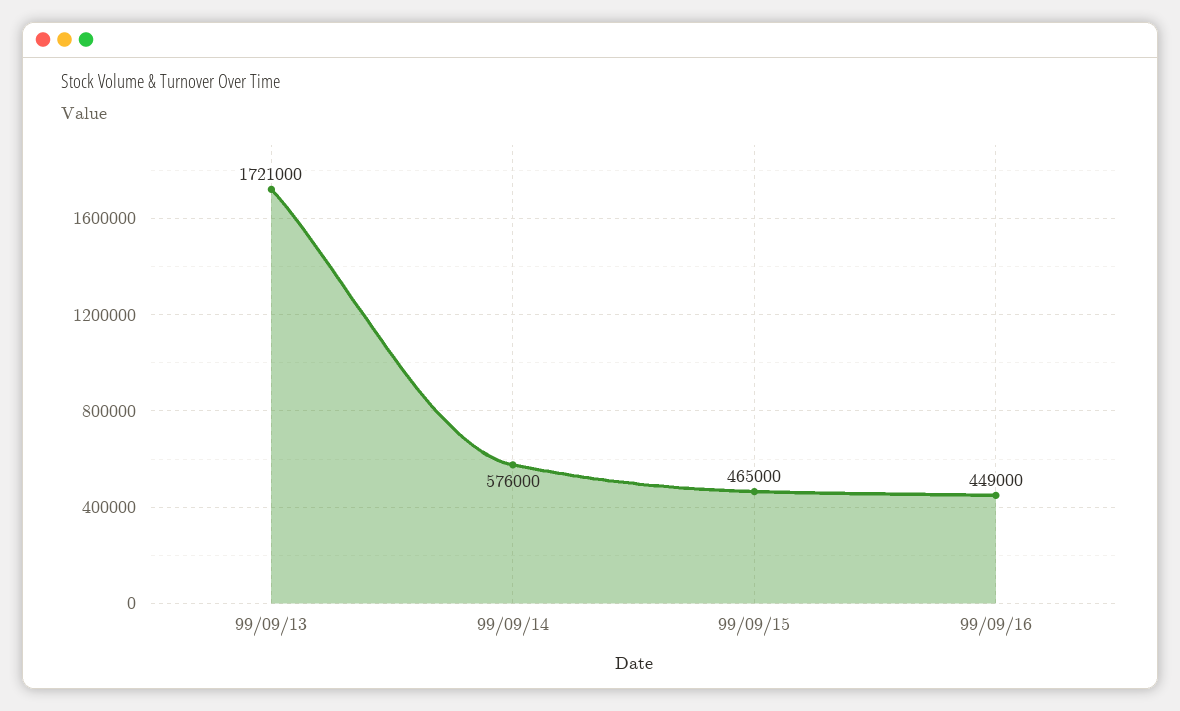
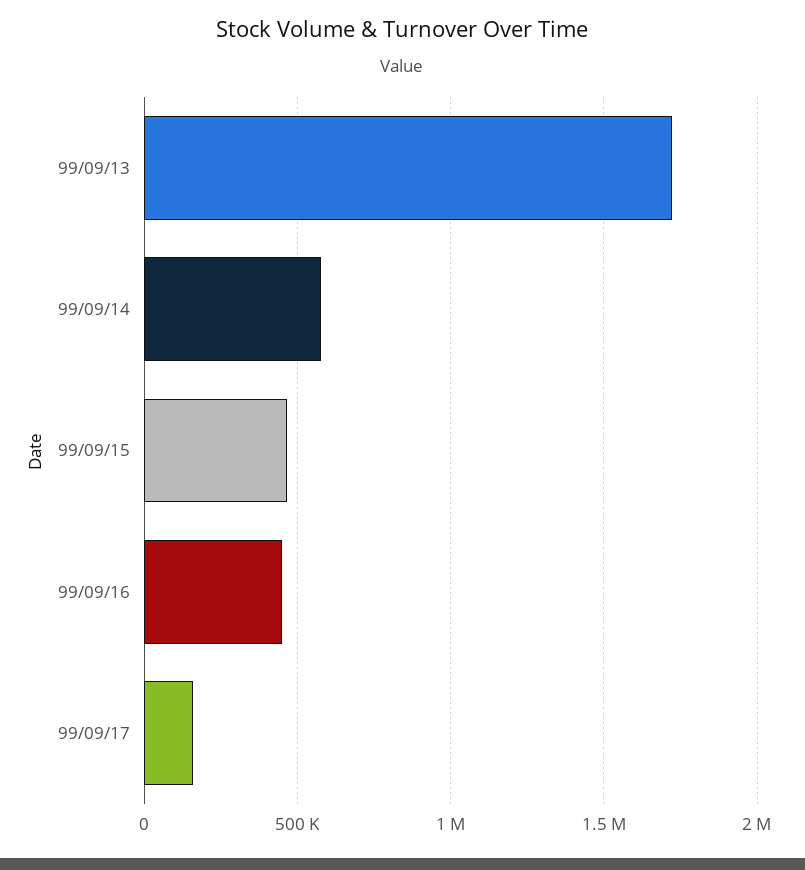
99/09/17: none -> 150000

